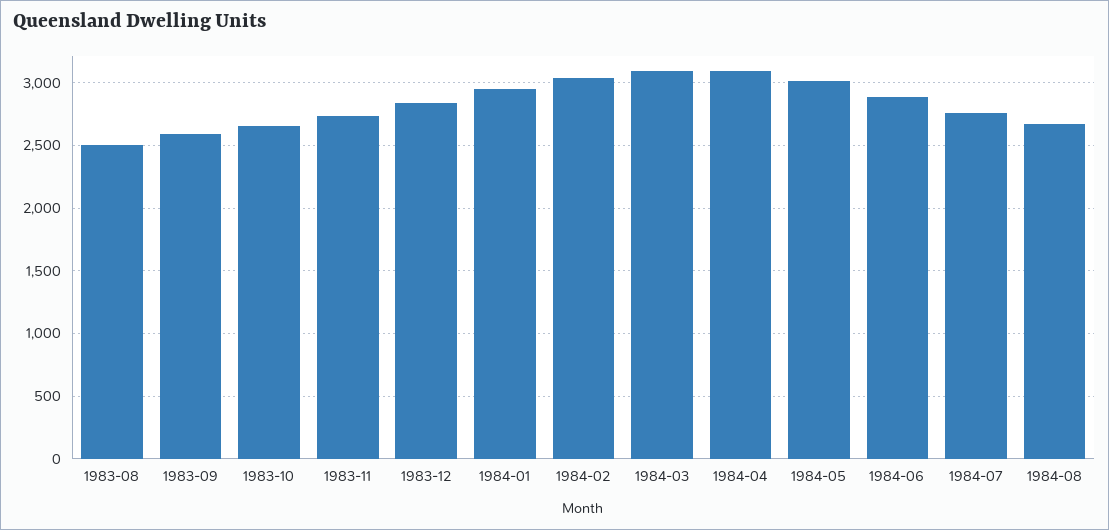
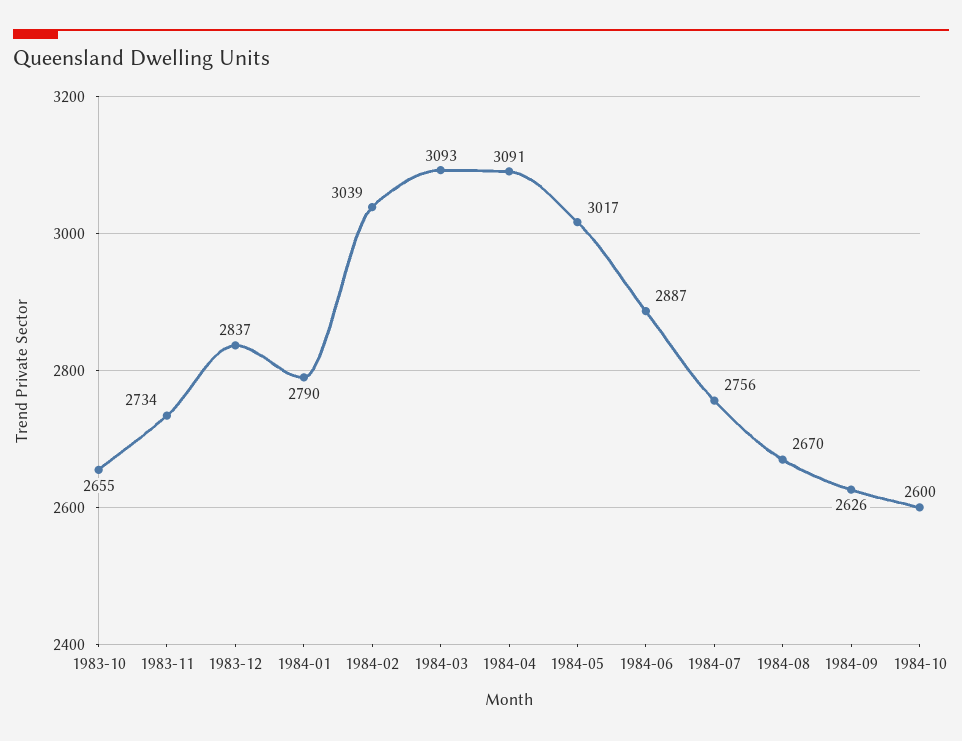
1983-08: 2500 -> none
1983-09: 2600 -> none
1984-01: 2950 -> 2790
1984-09: none -> 2626
1984-10: none -> 2600

